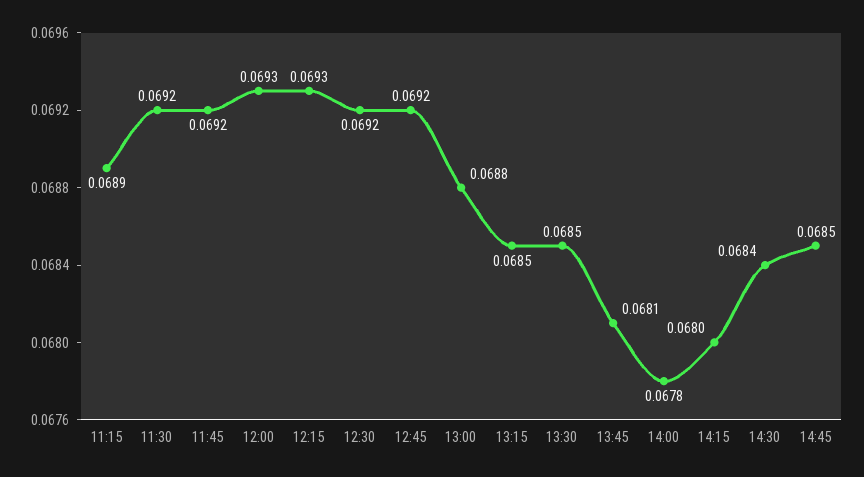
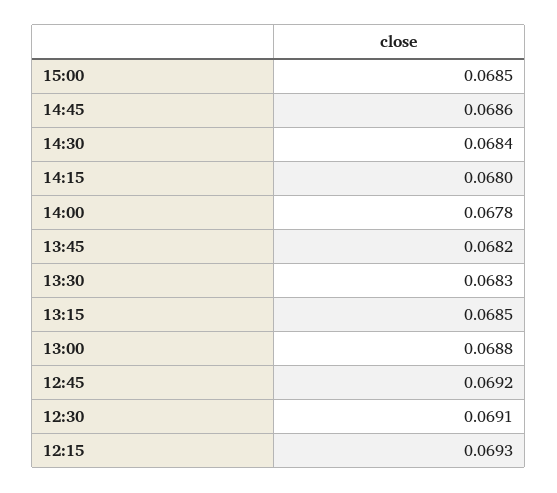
11:15: 0.0689 -> none
11:30: 0.0692 -> none
11:45: 0.0692 -> none
12:00: 0.0693 -> none
12:30: 0.0692 -> 0.0691
13:30: 0.0685 -> 0.0683
13:45: 0.0681 -> 0.0682
14:45: 0.0685 -> 0.0686
15:00: none -> 0.0685

